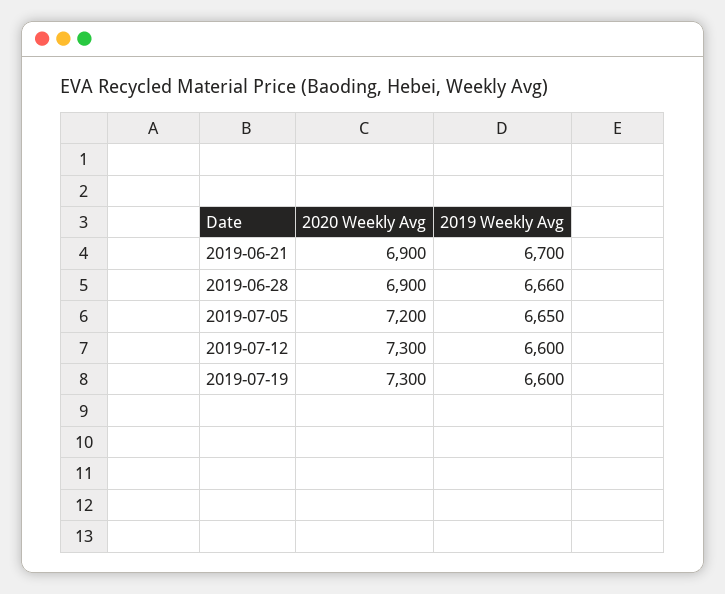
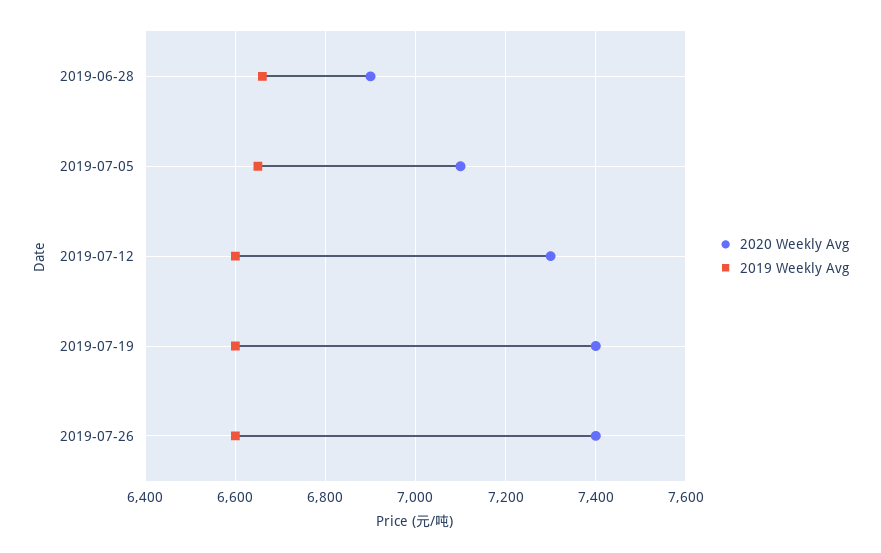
2020 Weekly Avg, 2019-06-21: 6900 -> none
2019 Weekly Avg, 2019-06-21: 6700 -> none
2020 Weekly Avg, 2019-07-05: 7200 -> 7100
2020 Weekly Avg, 2019-07-19: 7300 -> 7400
2020 Weekly Avg, 2019-07-26: none -> 7400
2019 Weekly Avg, 2019-07-26: none -> 6600

